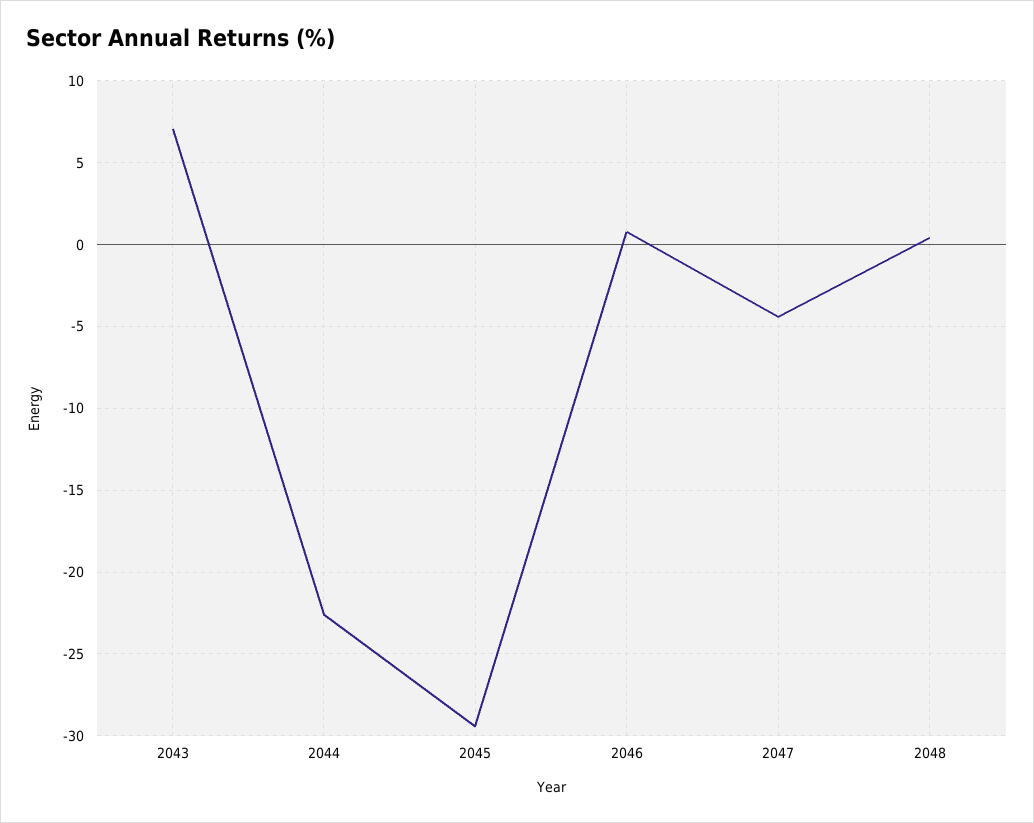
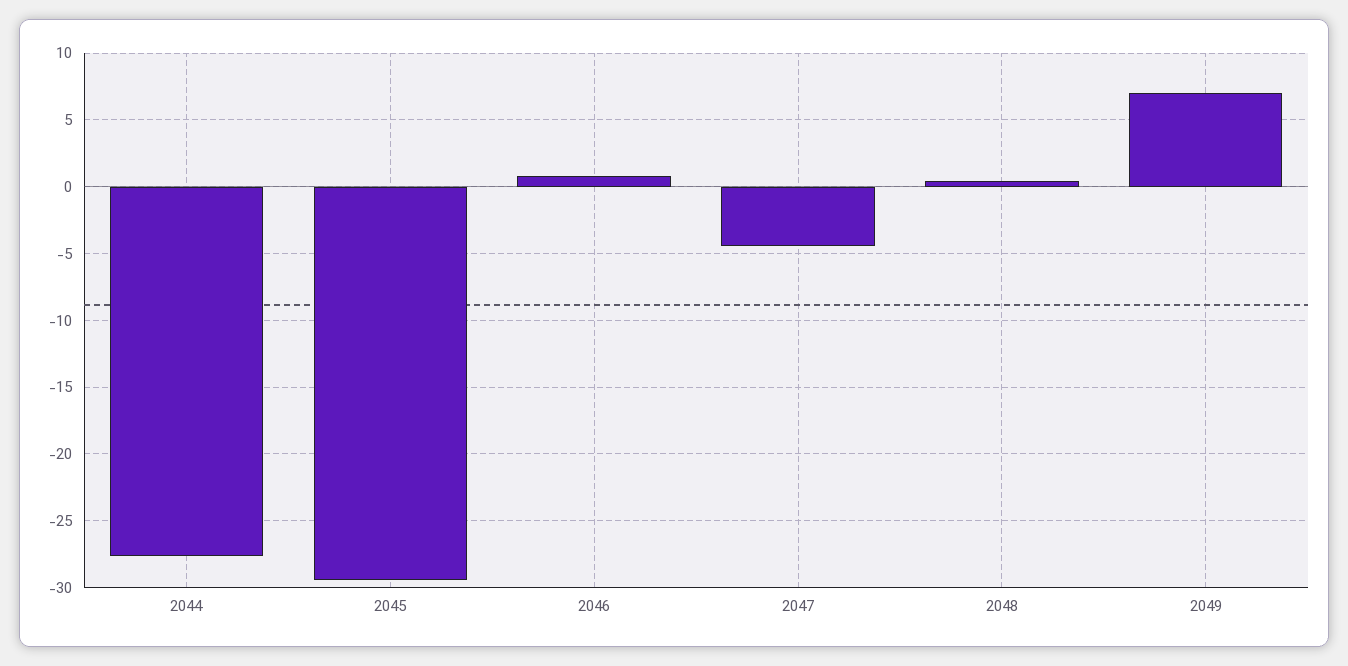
2043: 7 -> none
2044: -22.5 -> -27.5
2049: none -> 7

